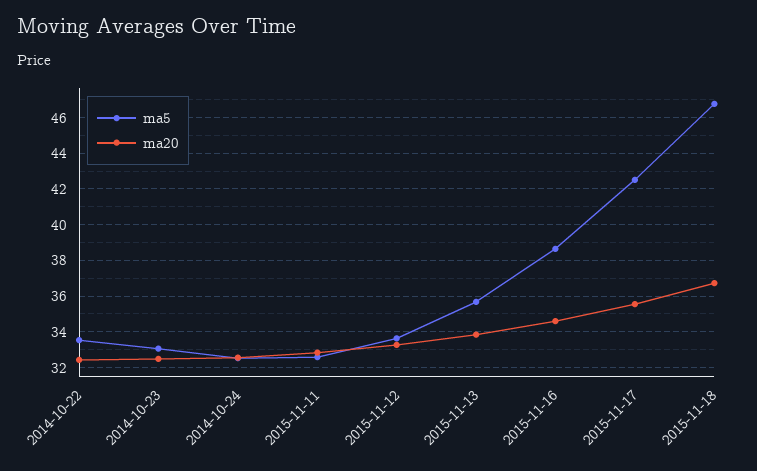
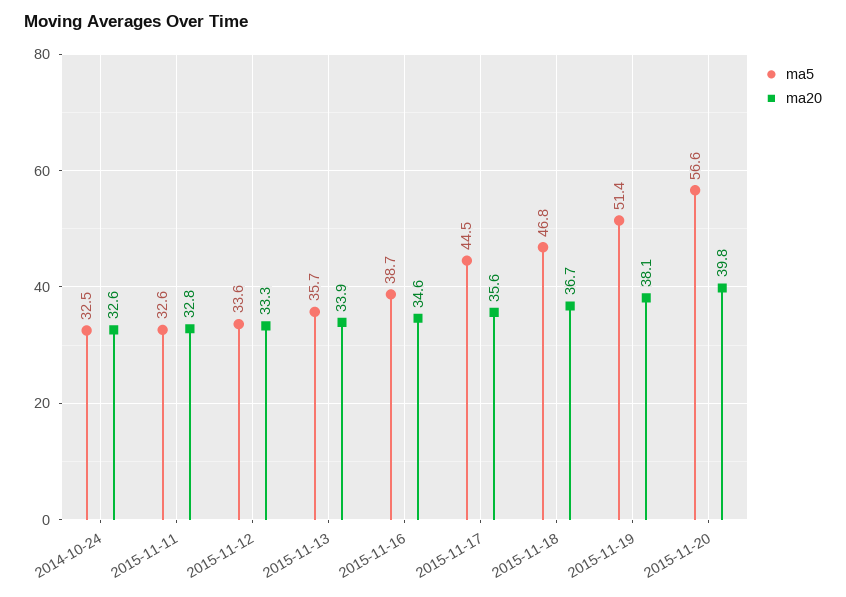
ma5, 2014-10-22: 33.5 -> none
ma20, 2014-10-22: 32.5 -> none
ma5, 2014-10-23: 33 -> none
ma20, 2014-10-23: 32.5 -> none
ma5, 2015-11-17: 42.5 -> 44.5
ma5, 2015-11-19: none -> 51.4
ma20, 2015-11-19: none -> 38.1
ma5, 2015-11-20: none -> 56.6
ma20, 2015-11-20: none -> 39.8

